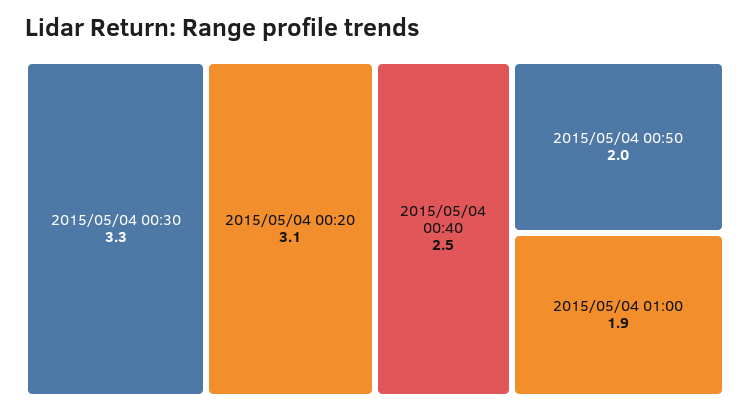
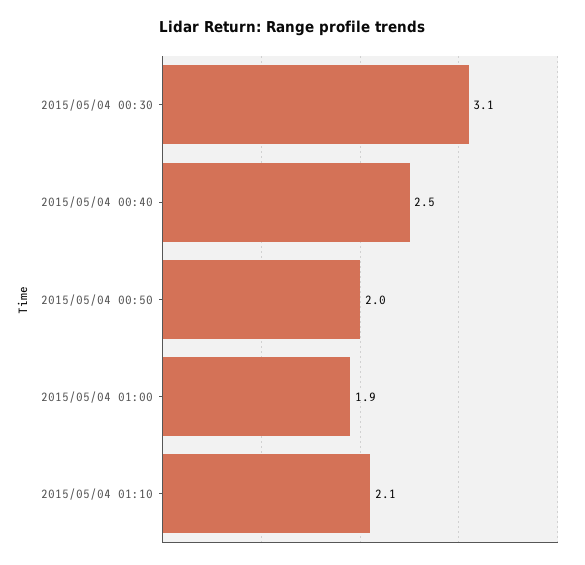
2015/05/04 00:30: 3.3 -> 3.1
2015/05/04 00:20: 3.1 -> none
2015/05/04 01:10: none -> 2.1

